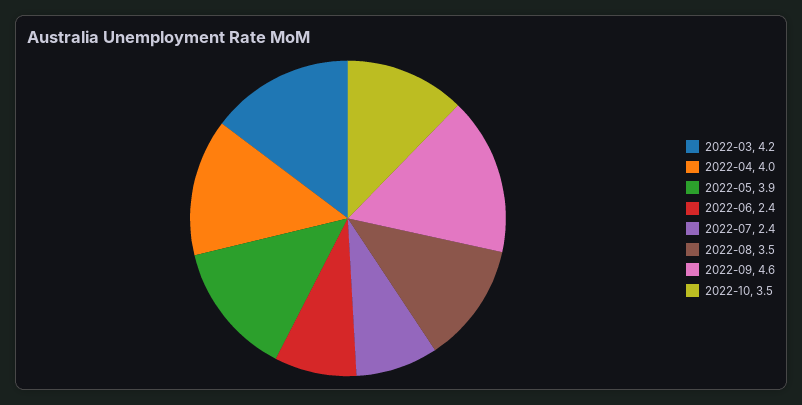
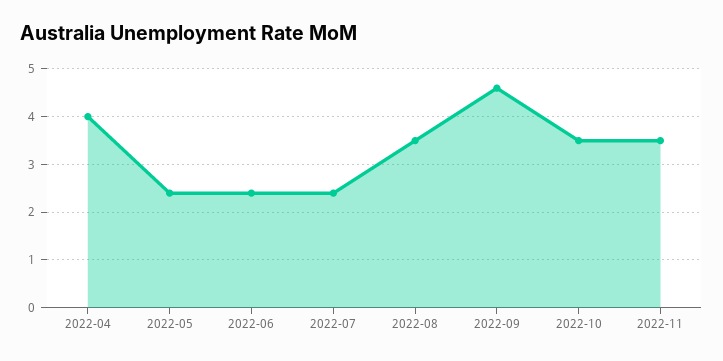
2022-03: 4.2 -> none
2022-05: 3.9 -> 2.5
2022-11: none -> 3.5

